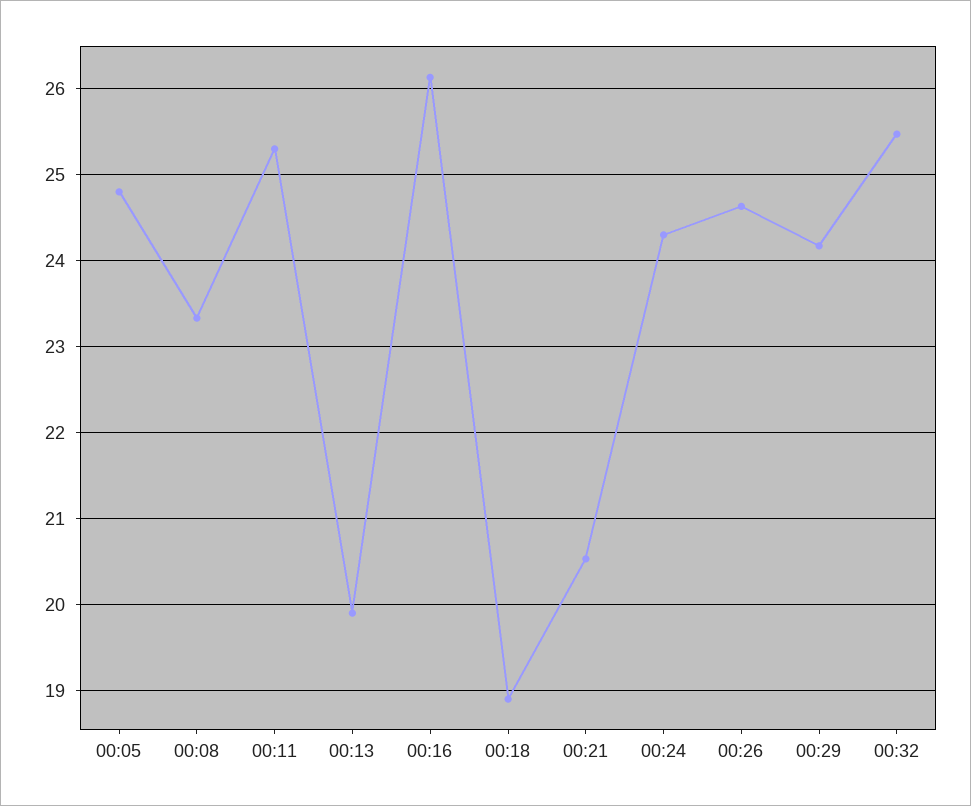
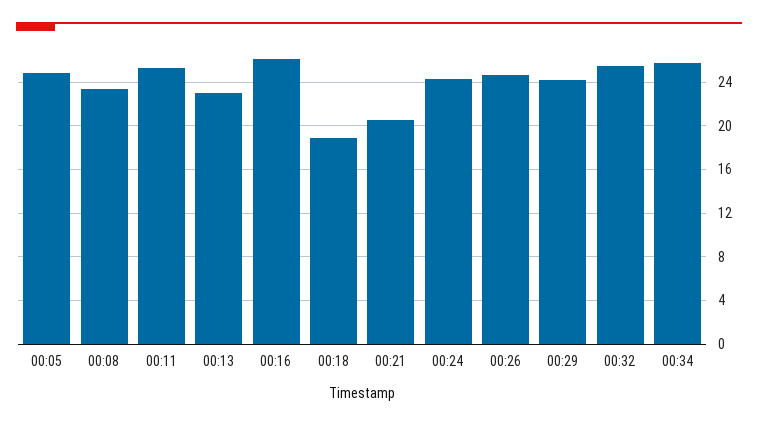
00:13: 19.9 -> 23
00:34: none -> 26

